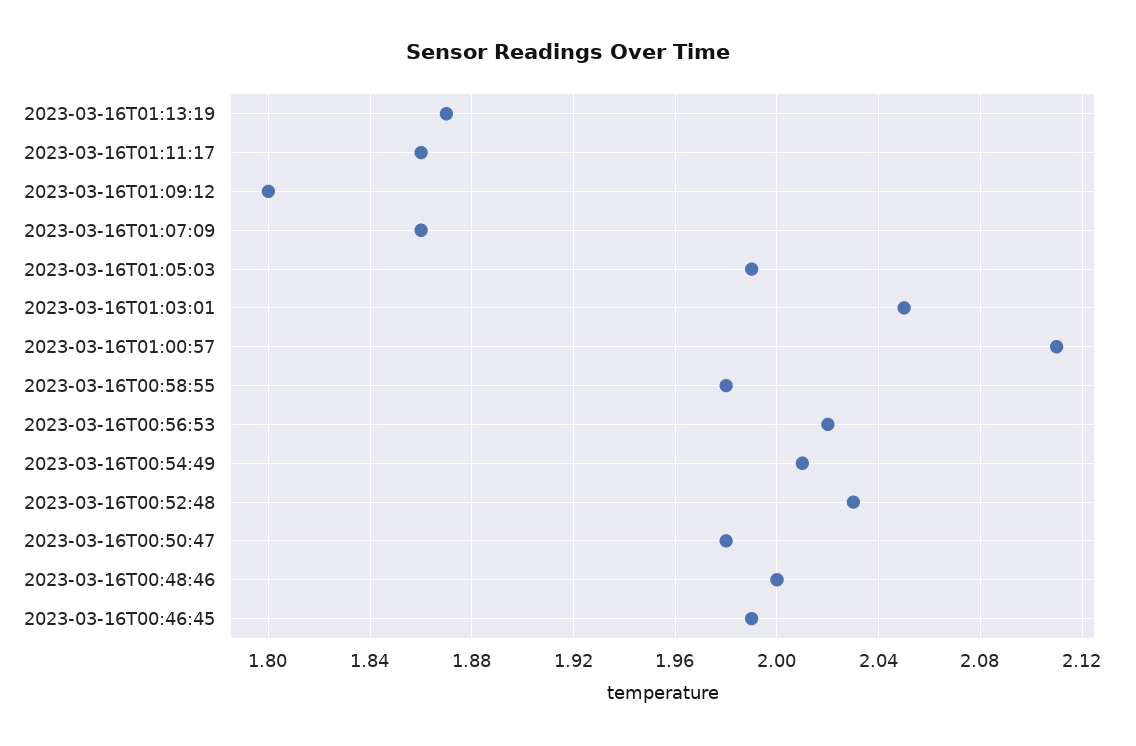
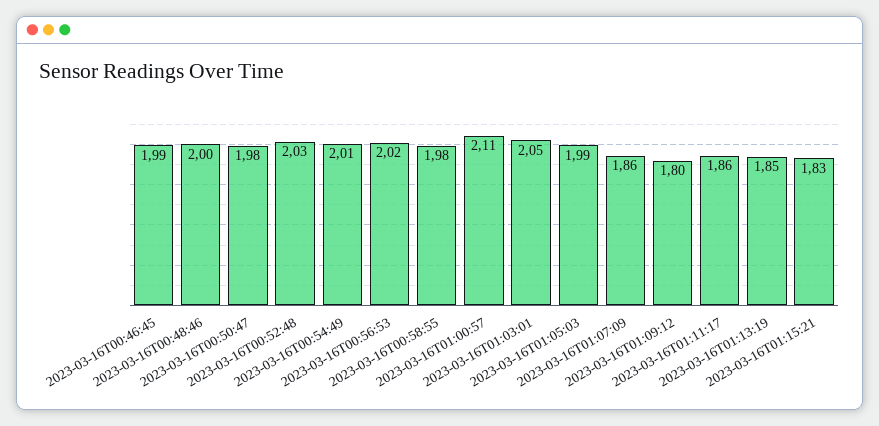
2023-03-16T01:13:19: 1.87 -> 1.85
2023-03-16T01:15:21: none -> 1.83

